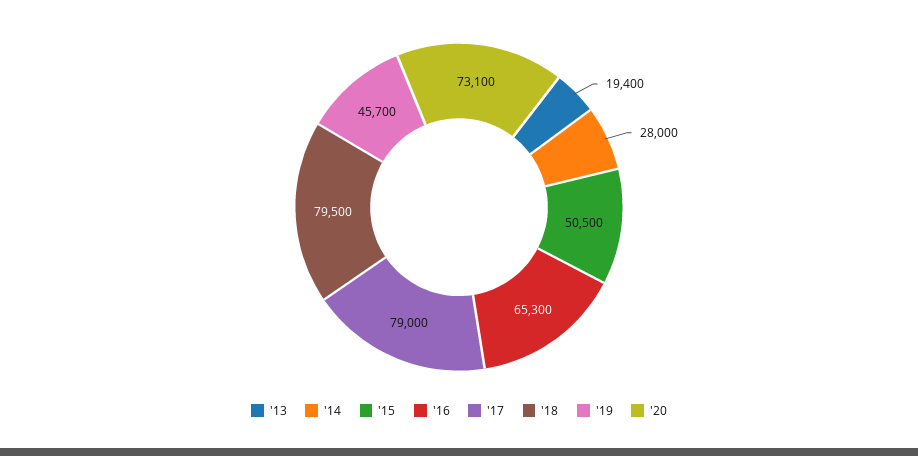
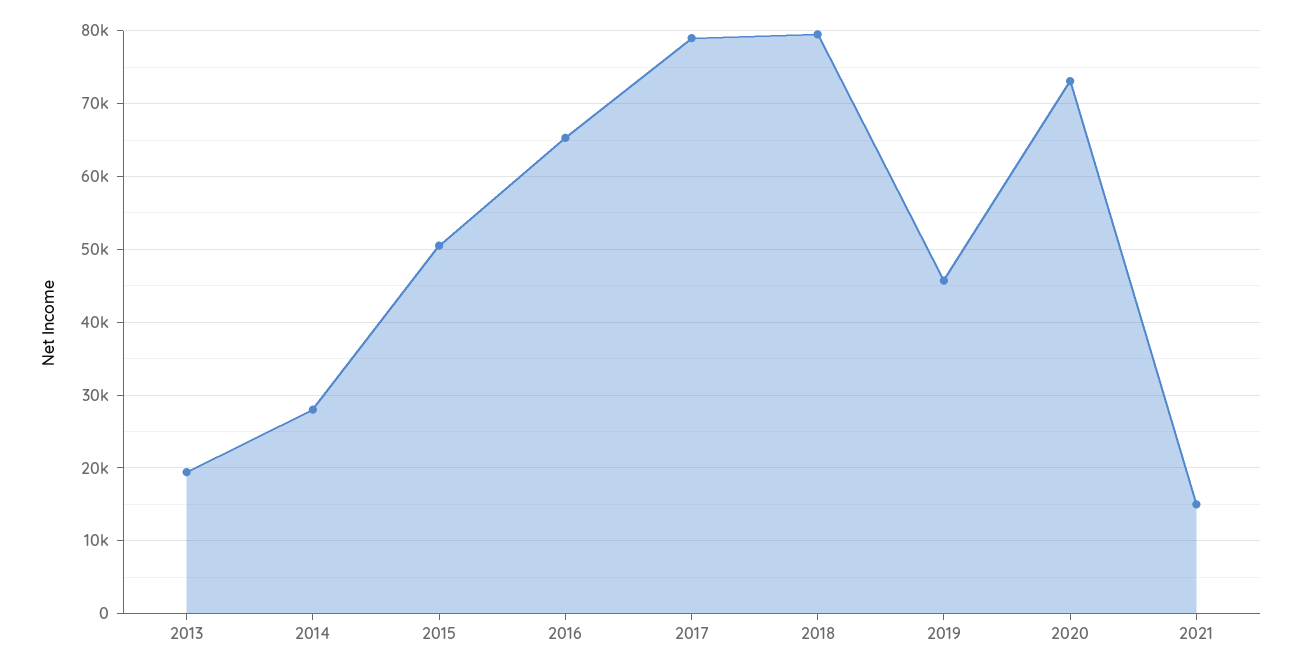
2021: none -> 15000

